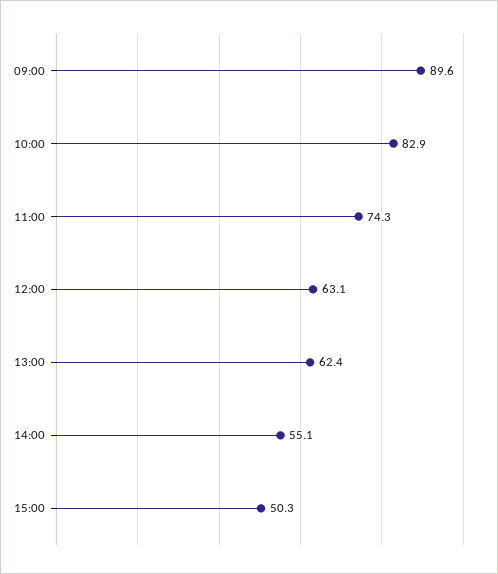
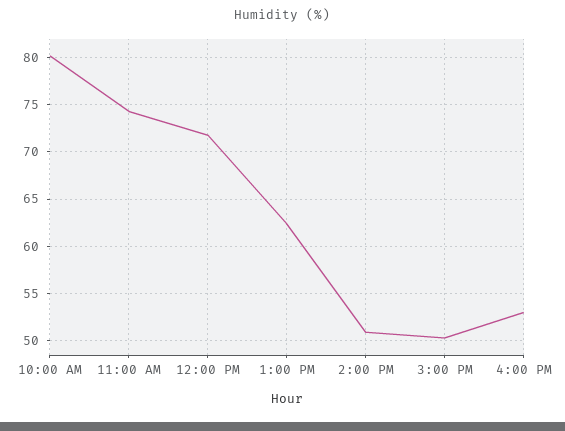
09:00: 89.6 -> none
10:00: 82.9 -> 80
12:00: 63.1 -> 72
14:00: 55.1 -> 51
4:00 PM: none -> 53

